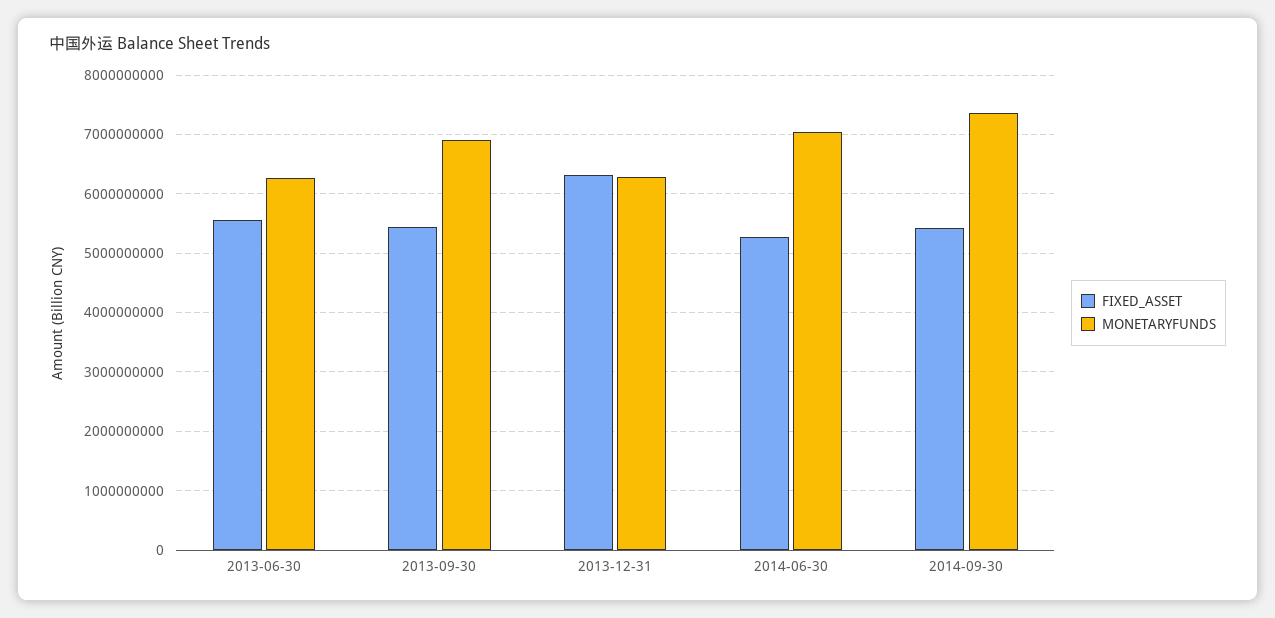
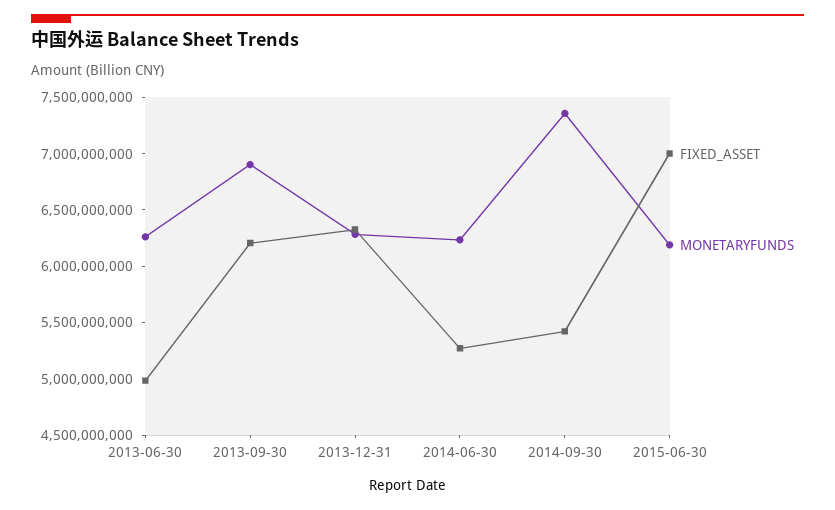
FIXED_ASSET, 2013-06-30: 5600000000 -> 5000000000
FIXED_ASSET, 2013-09-30: 5400000000 -> 6200000000
MONETARYFUNDS, 2014-06-30: 7000000000 -> 6200000000
FIXED_ASSET, 2015-06-30: none -> 7000000000
MONETARYFUNDS, 2015-06-30: none -> 6200000000

